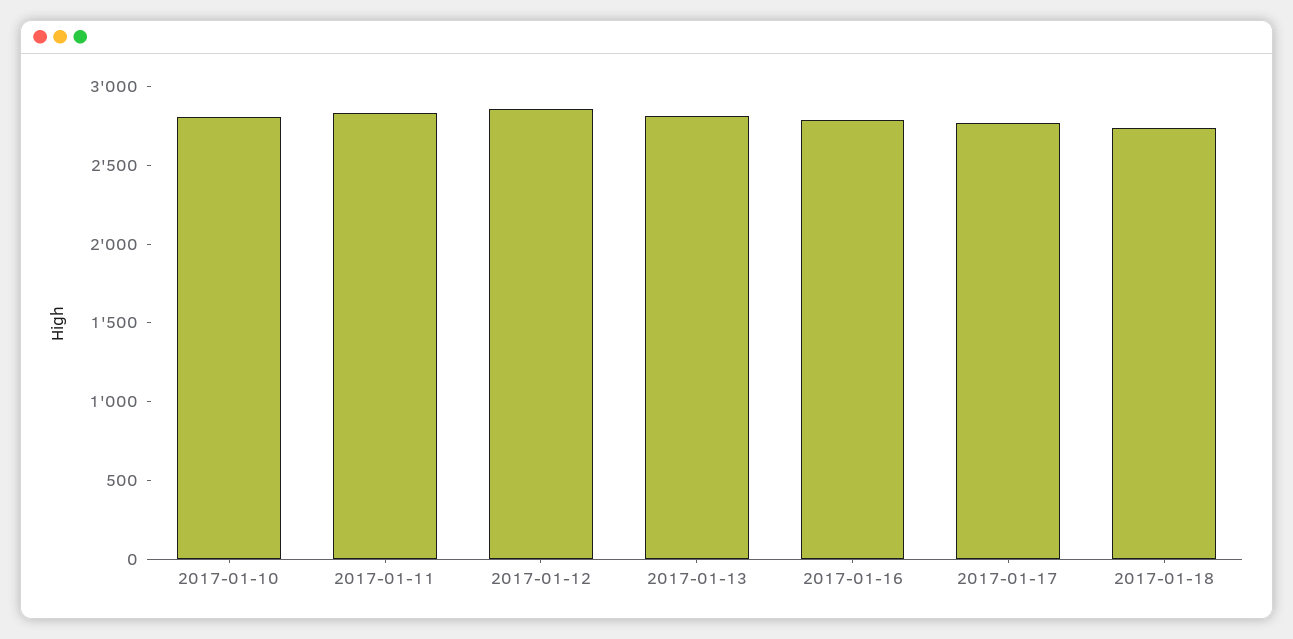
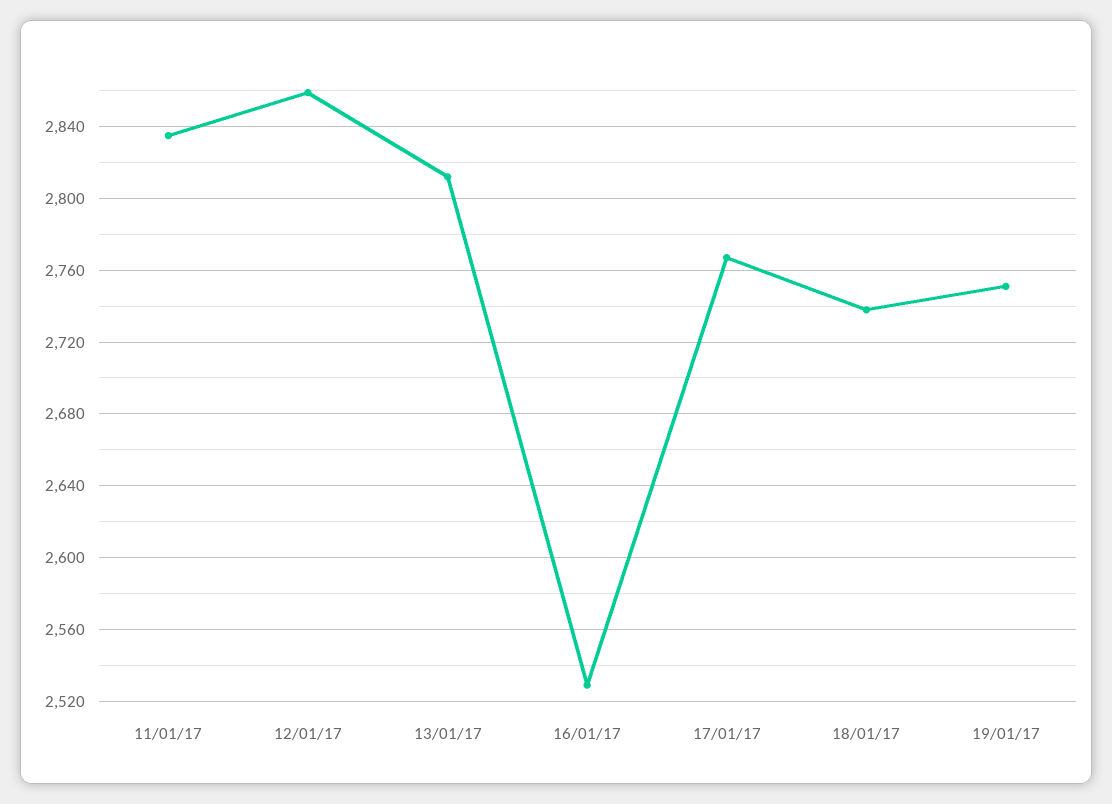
2017-01-10: 2800 -> none
2017-01-16: 2800 -> 2530
19/01/17: none -> 2750

